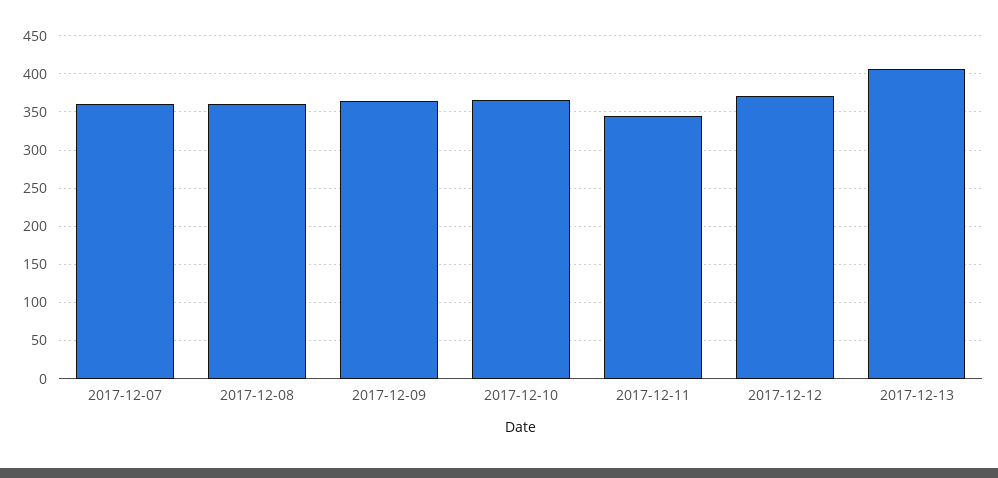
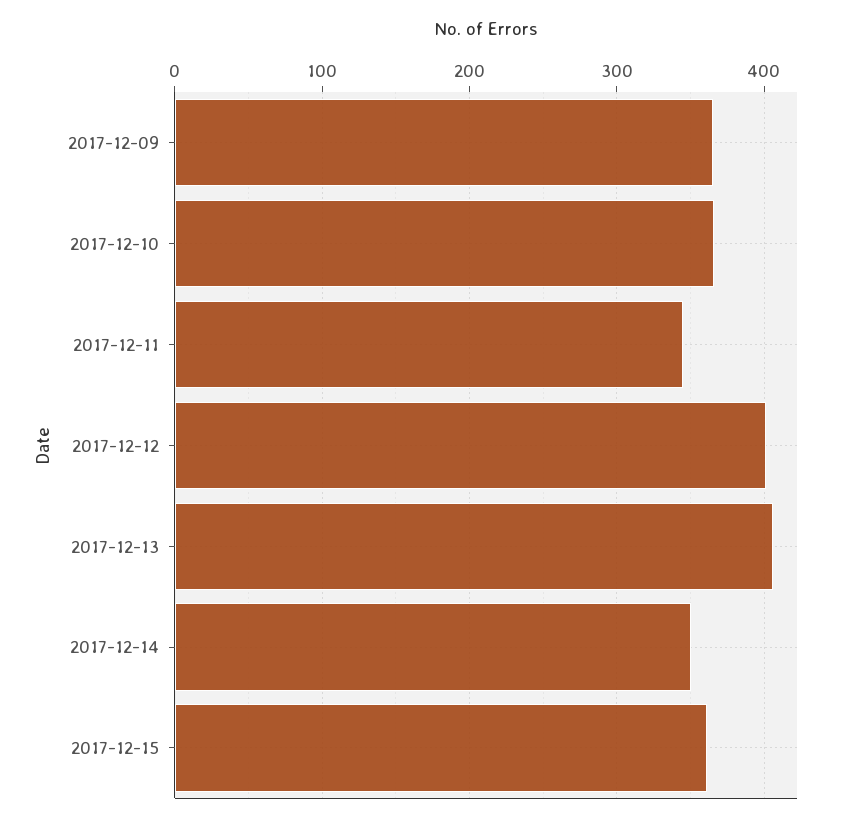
2017-12-07: 360 -> none
2017-12-08: 360 -> none
2017-12-12: 370 -> 400
2017-12-14: none -> 350
2017-12-15: none -> 360

